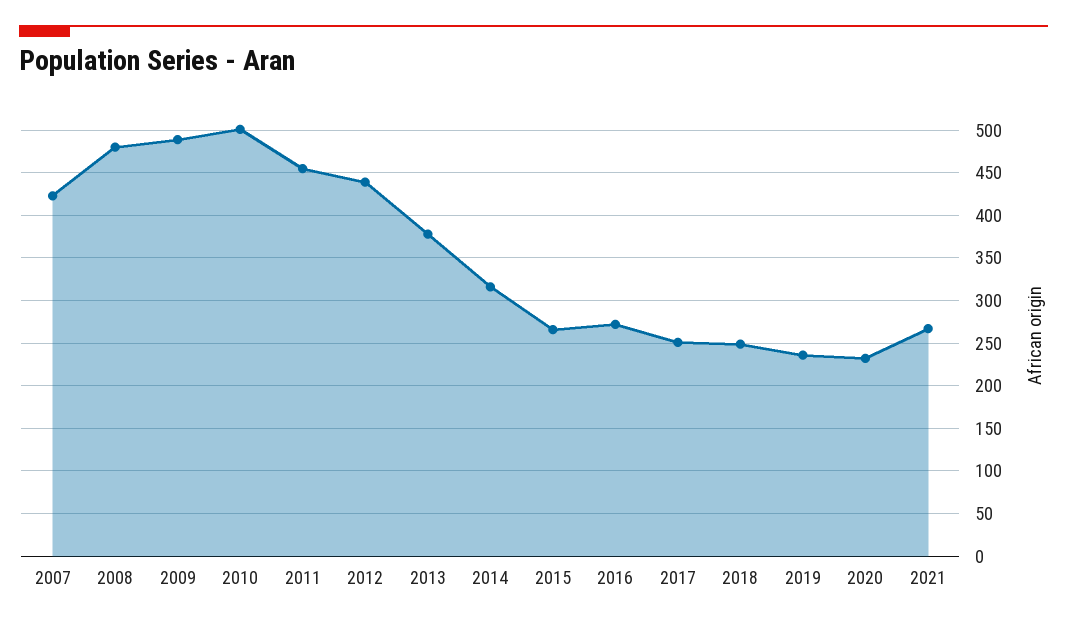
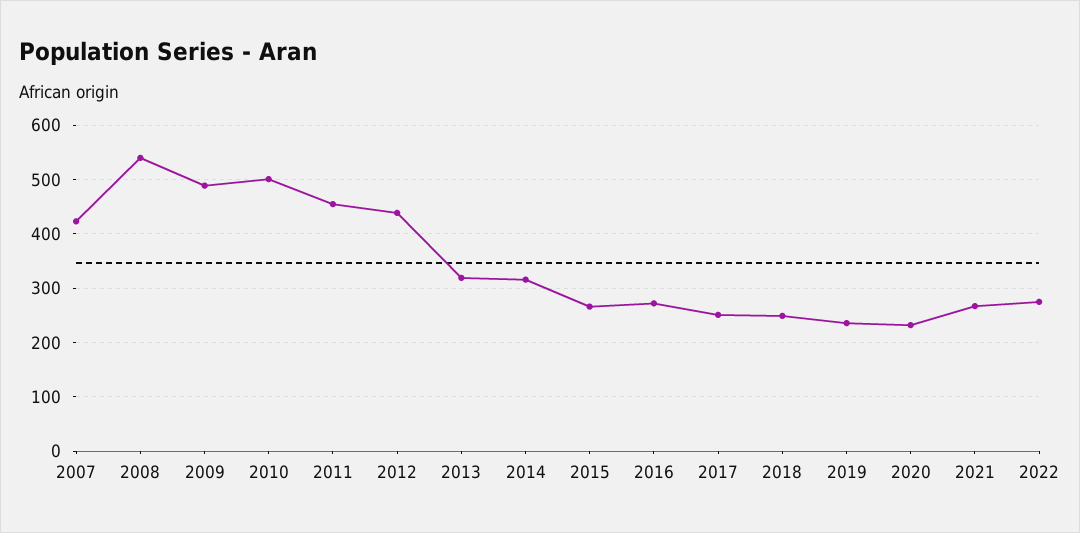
2008: 480 -> 540
2013: 380 -> 320
2022: none -> 280

